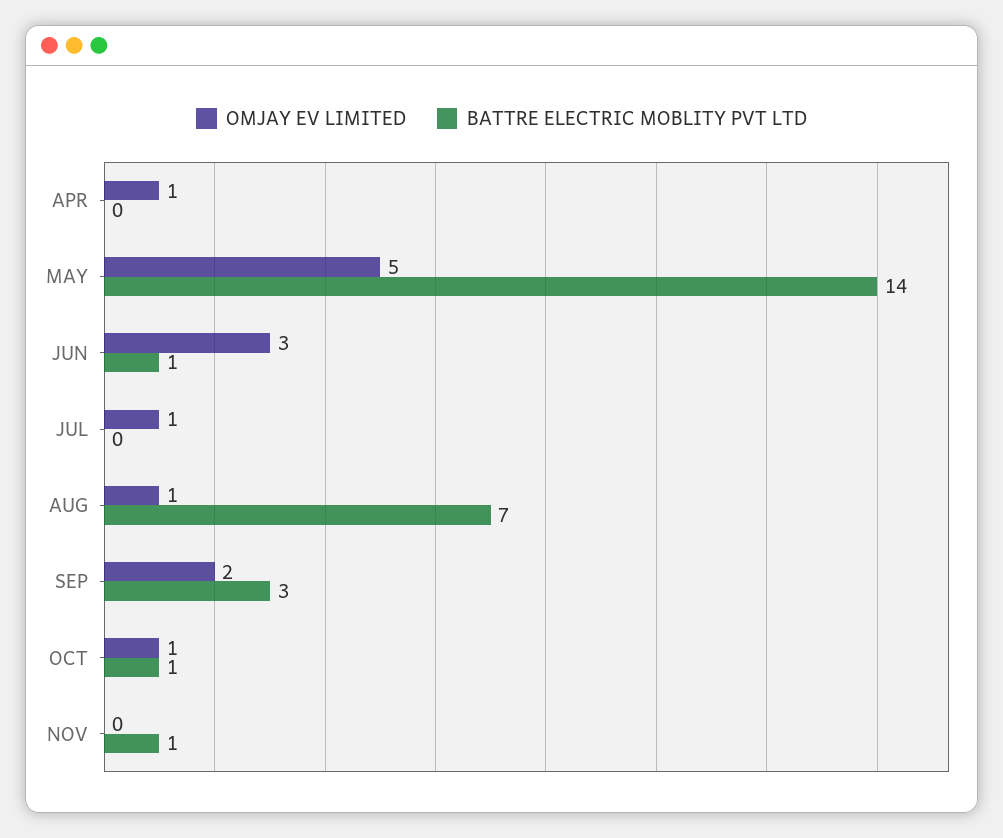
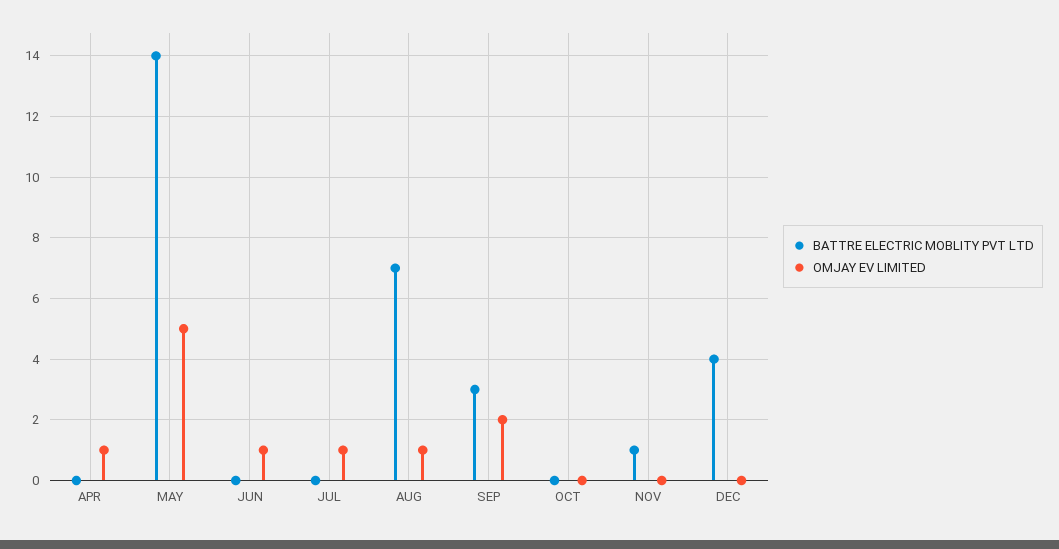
OMJAY EV LIMITED, JUN: 3 -> 1
BATTRE ELECTRIC MOBLITY PVT LTD, JUN: 1 -> 0
OMJAY EV LIMITED, OCT: 1 -> 0
BATTRE ELECTRIC MOBLITY PVT LTD, OCT: 1 -> 0
BATTRE ELECTRIC MOBLITY PVT LTD, DEC: none -> 4
OMJAY EV LIMITED, DEC: none -> 0

